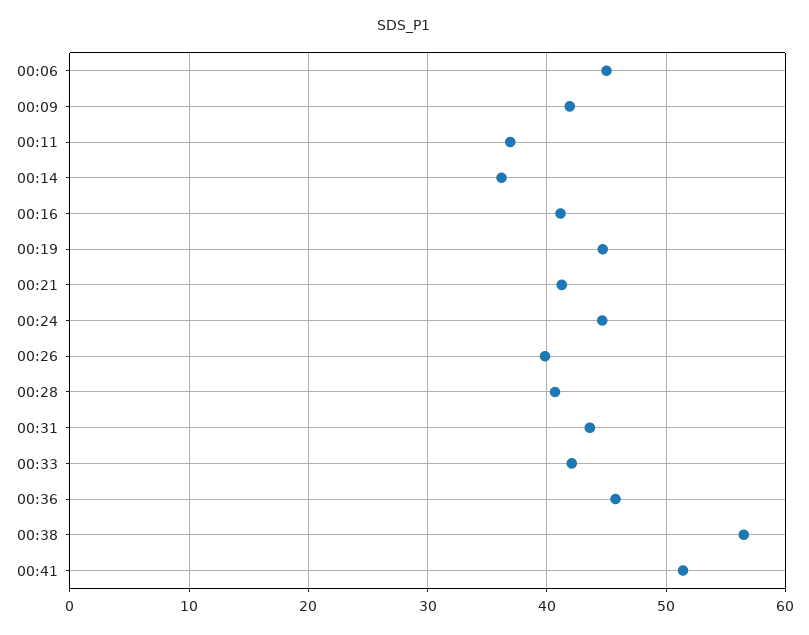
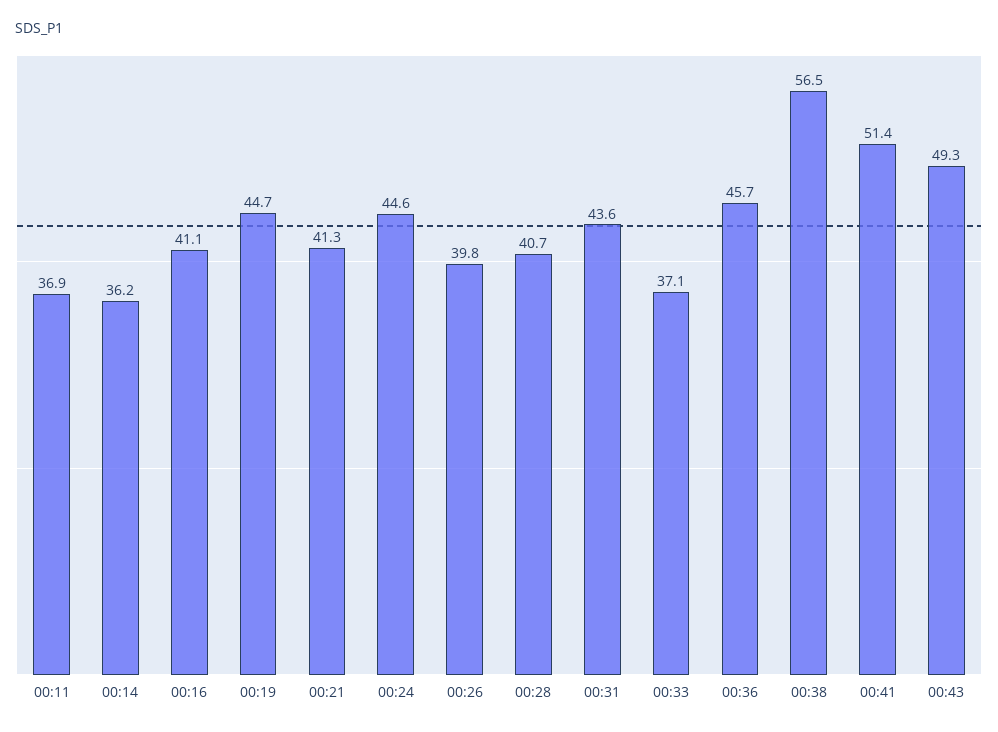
00:06: 45 -> none
00:09: 42 -> none
00:33: 42 -> 37.1
00:43: none -> 49.3

